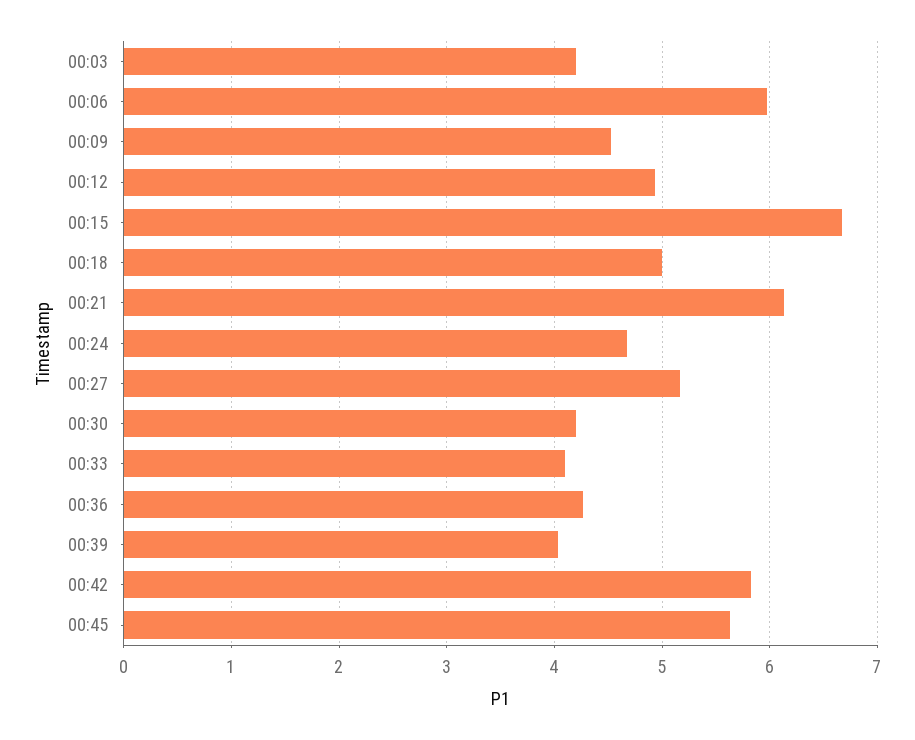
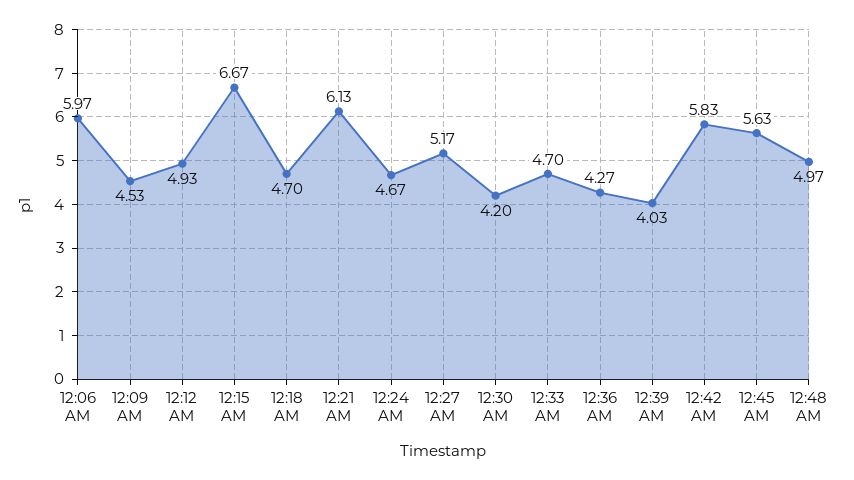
00:03: 4.2 -> none
00:18: 5 -> 4.7
00:33: 4.1 -> 4.7
12:48 AM: none -> 4.97

